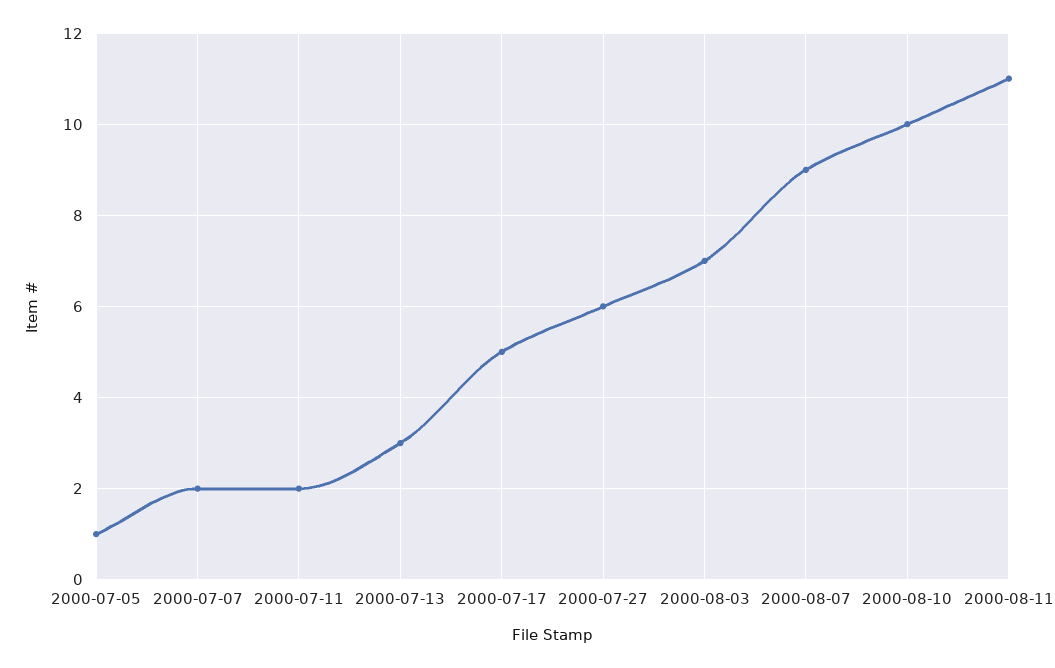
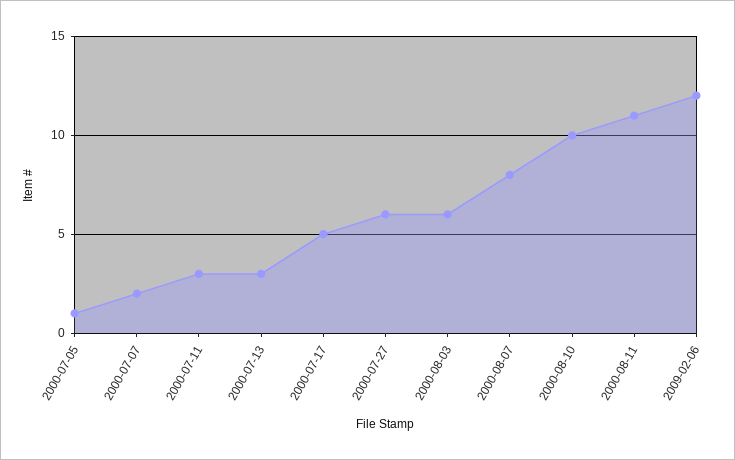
2000-07-11: 2 -> 3
2000-08-03: 7 -> 6
2000-08-07: 9 -> 8
2009-02-06: none -> 12

